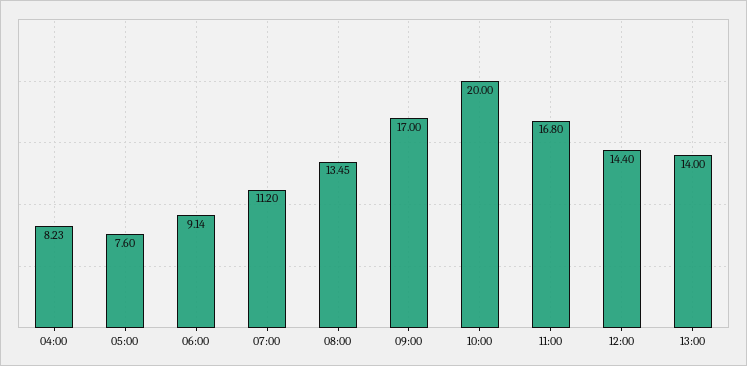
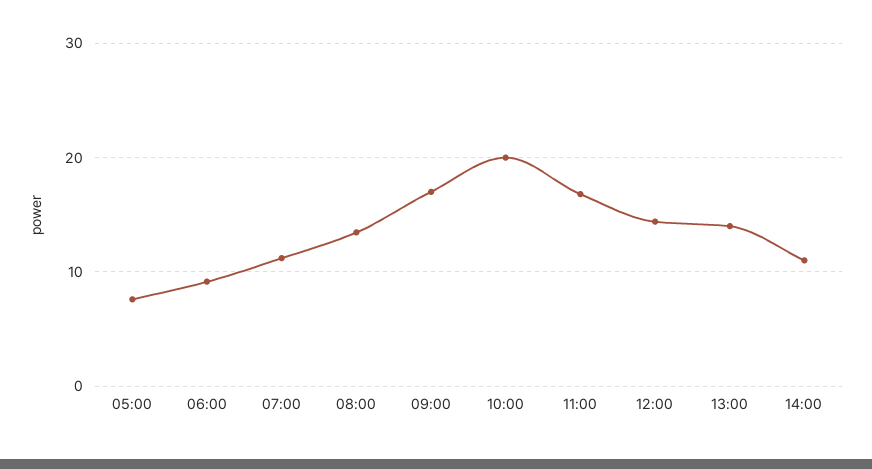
04:00: 8.23 -> none
14:00: none -> 11

